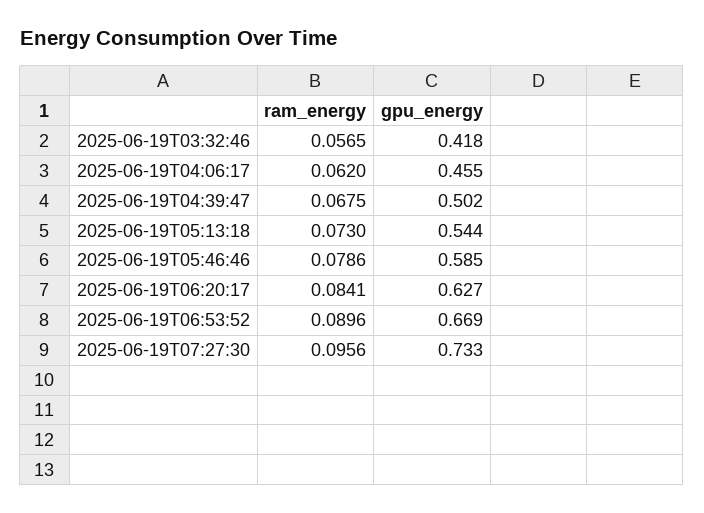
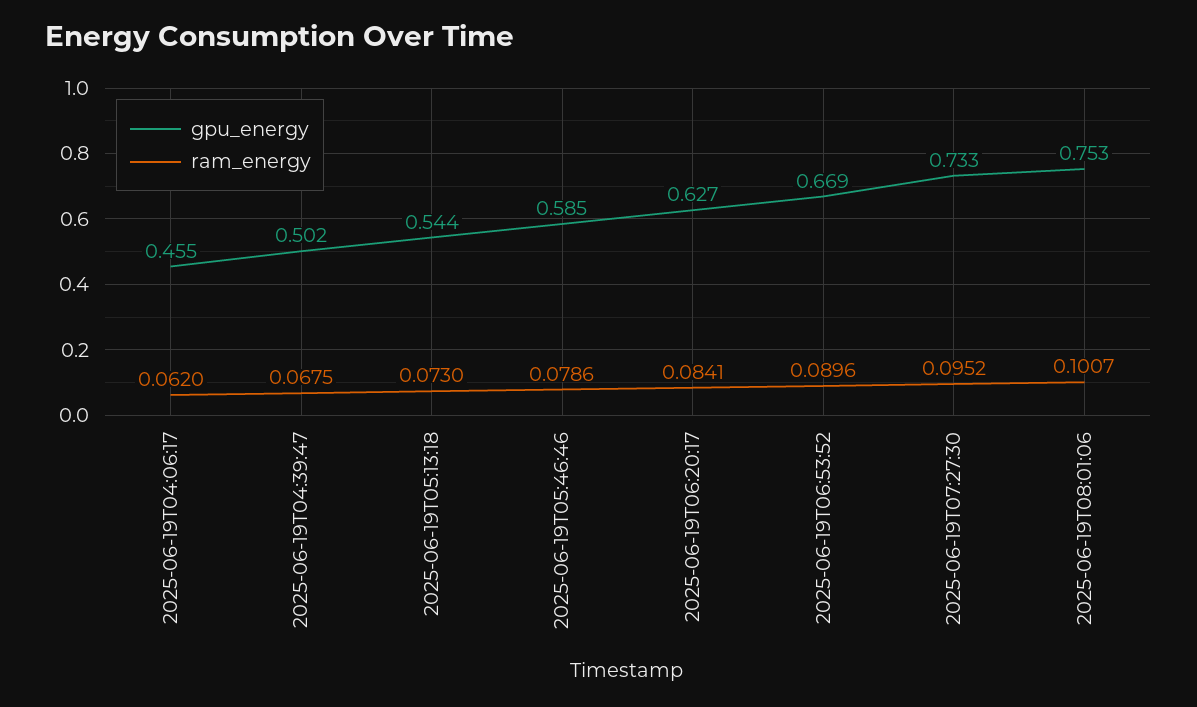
ram_energy, 2025-06-19T03:32:46: 0.0565 -> none
gpu_energy, 2025-06-19T03:32:46: 0.418 -> none
ram_energy, 2025-06-19T07:27:30: 0.0956 -> 0.0952
gpu_energy, 2025-06-19T08:01:06: none -> 0.753
ram_energy, 2025-06-19T08:01:06: none -> 0.1007

